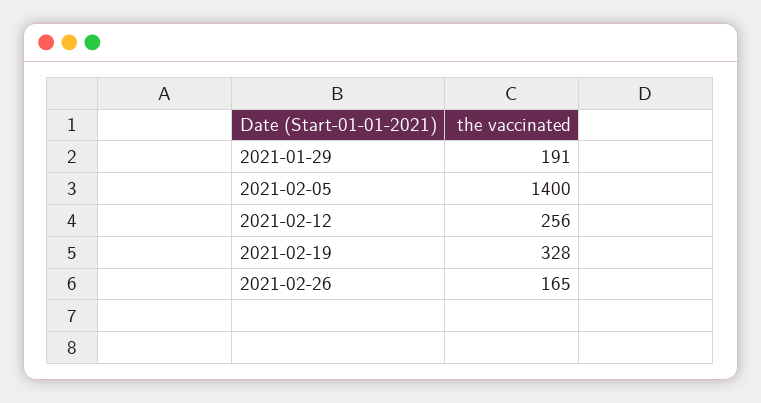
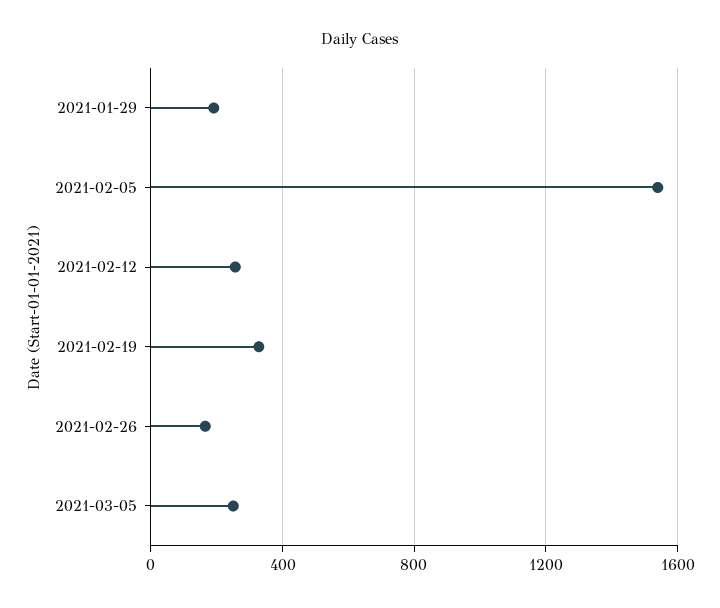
2021-02-05: 1400 -> 1550
2021-03-05: none -> 250

